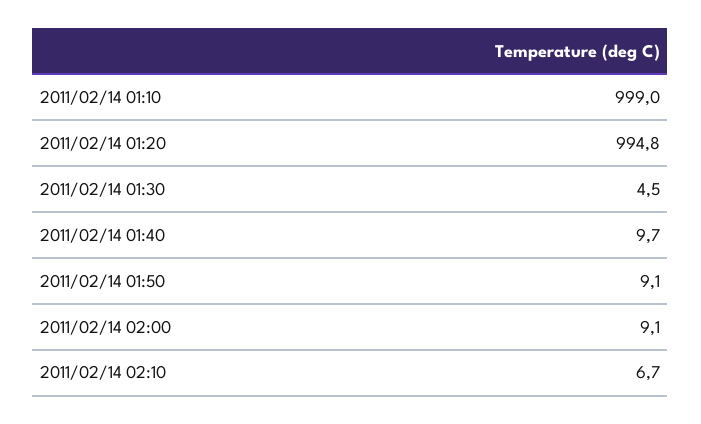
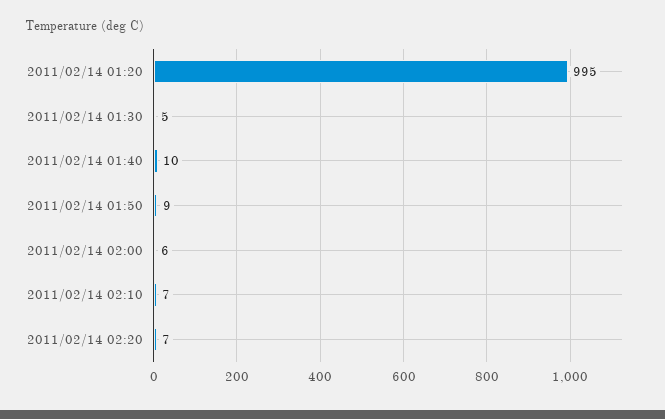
2011/02/14 01:10: 999 -> none
2011/02/14 02:00: 9.1 -> 6
2011/02/14 02:20: none -> 7

